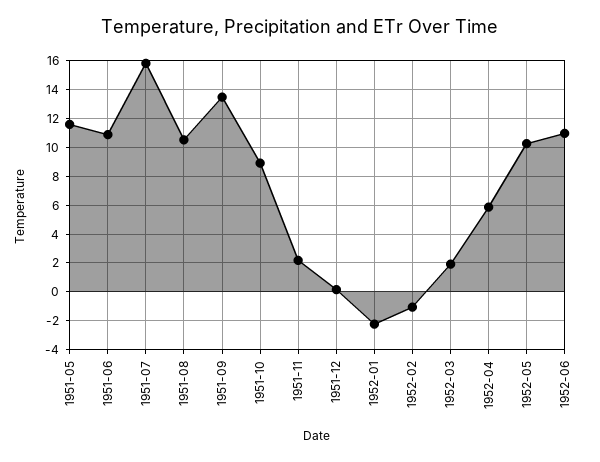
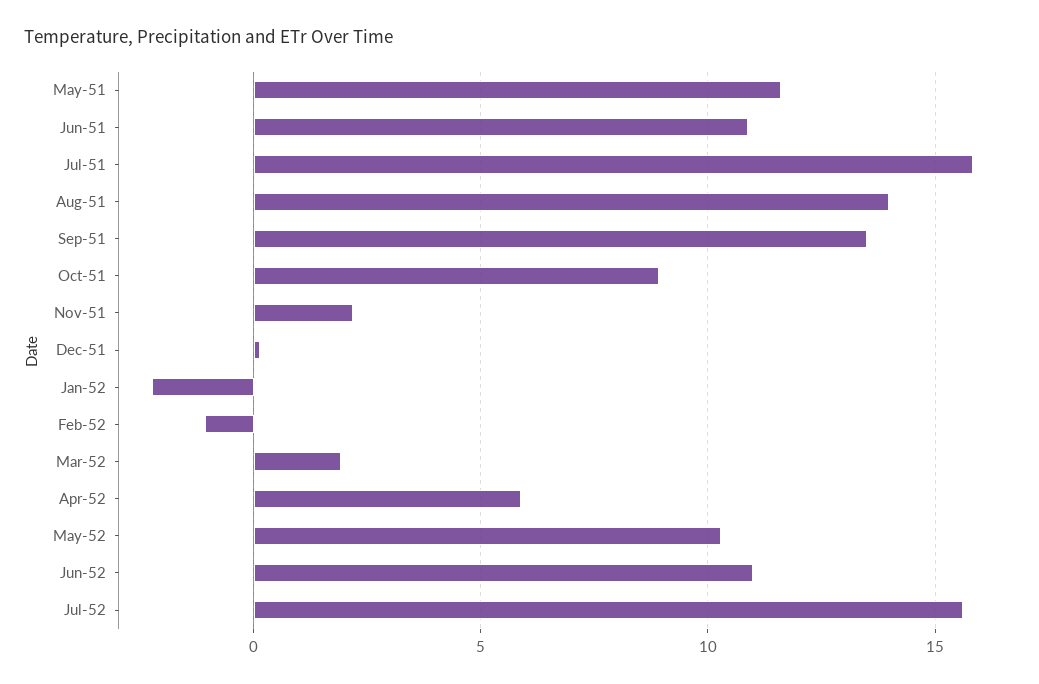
1951-08: 10.5 -> 14
Jul-52: none -> 15.5

